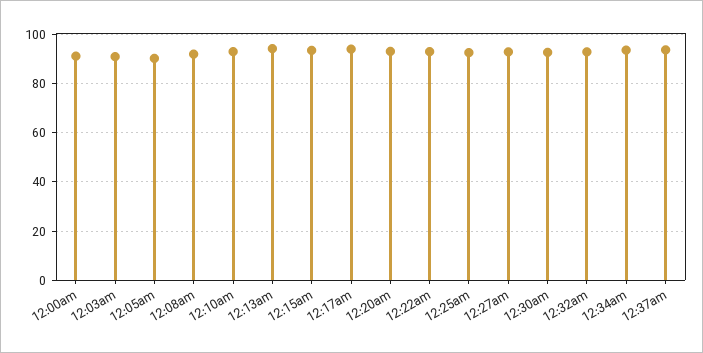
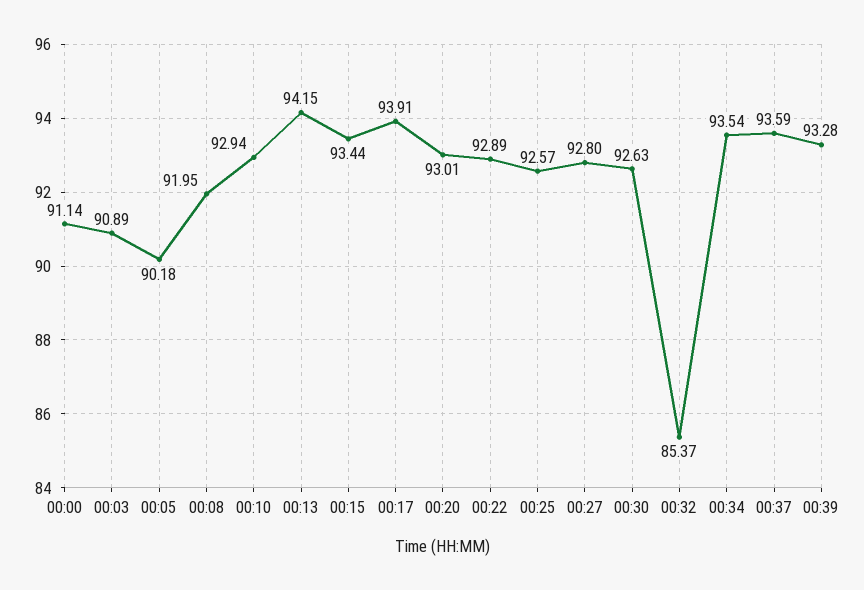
12:32am: 92.5 -> 85.37
00:39: none -> 93.28

